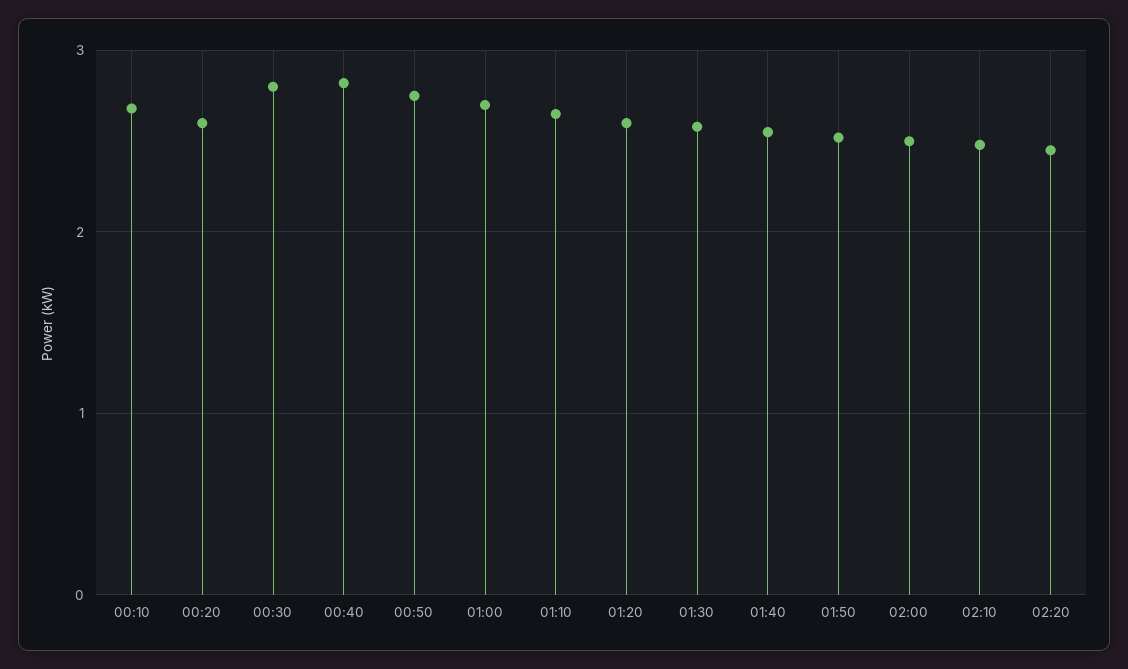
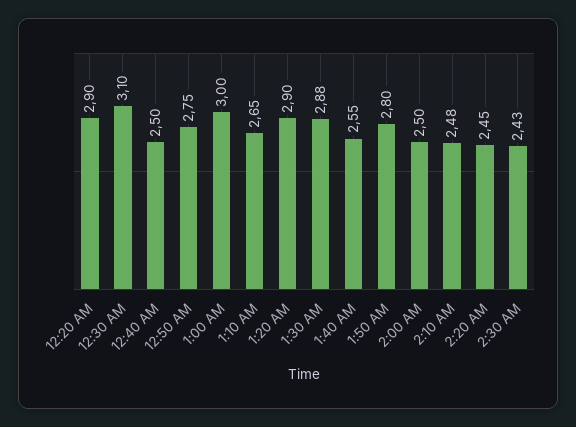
00:10: 2.7 -> none
00:20: 2.6 -> 2.9
00:30: 2.8 -> 3.1
00:40: 2.8 -> 2.5
01:00: 2.7 -> 3
01:20: 2.6 -> 2.9
01:30: 2.6 -> 2.88
01:50: 2.5 -> 2.8
2:30 AM: none -> 2.43

